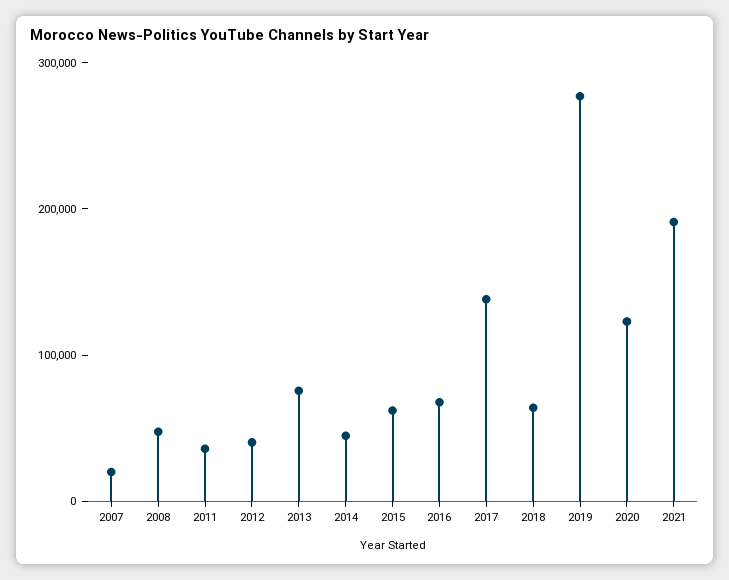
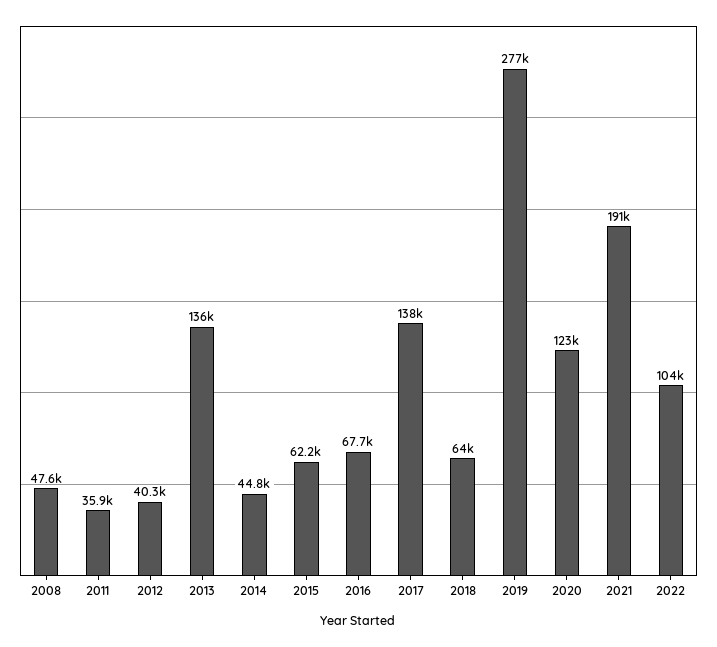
2007: 20000 -> none
2013: 80000 -> 136000
2022: none -> 104000

